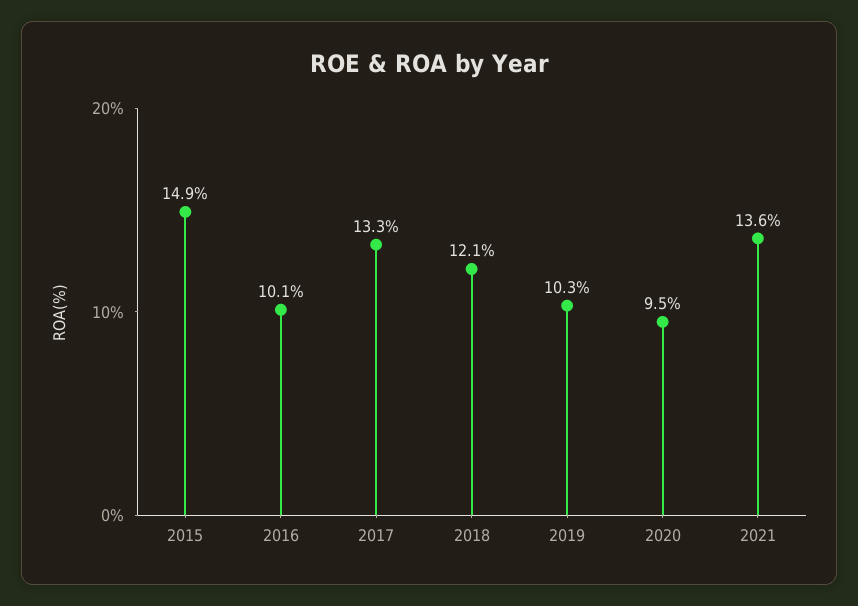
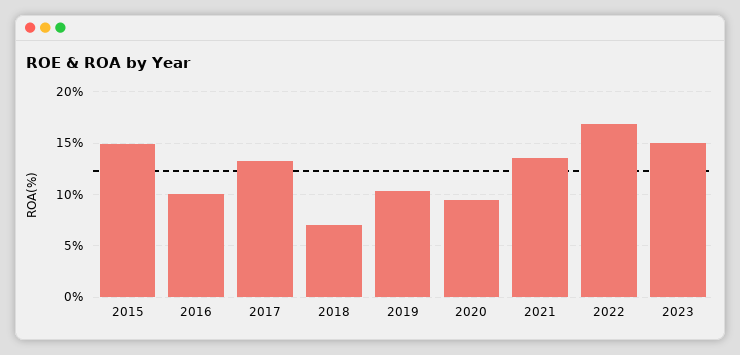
2018: 12.1 -> 7
2022: none -> 17
2023: none -> 15

